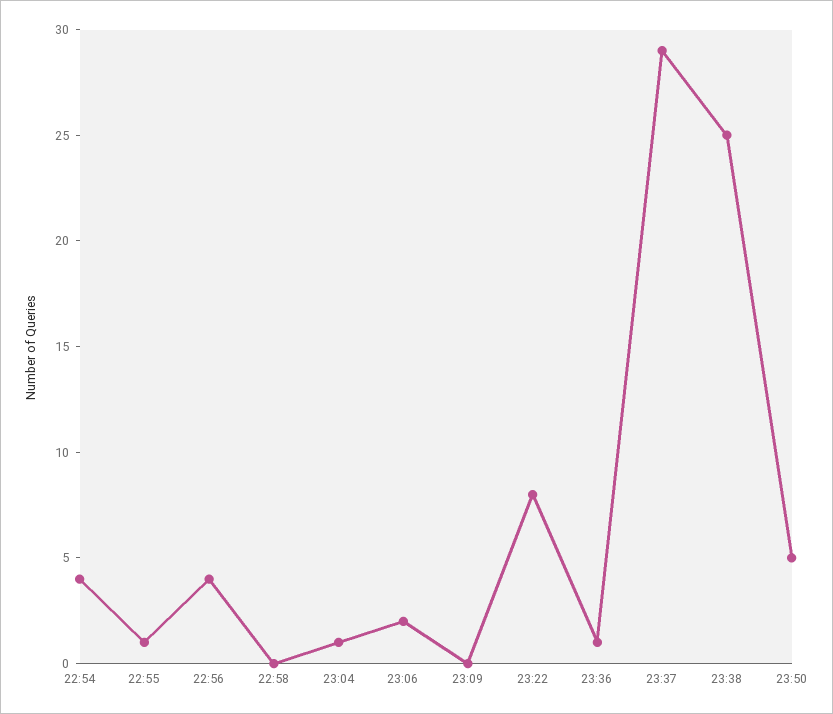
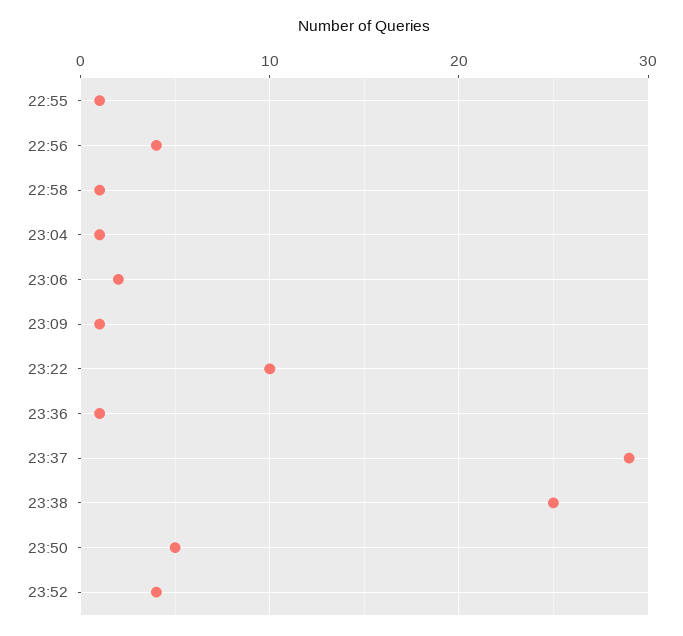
22:54: 4 -> none
22:58: 0 -> 1
23:09: 0 -> 1
23:22: 8 -> 10
23:52: none -> 4

